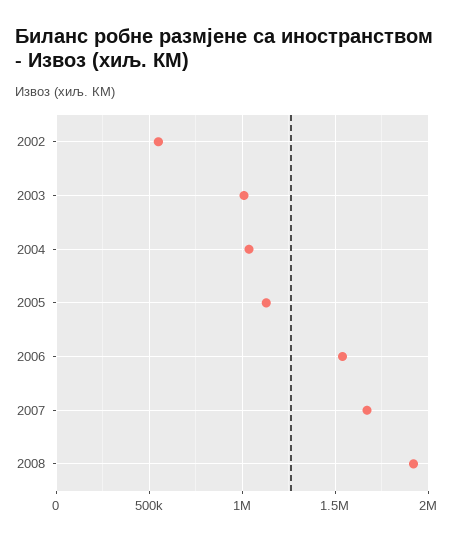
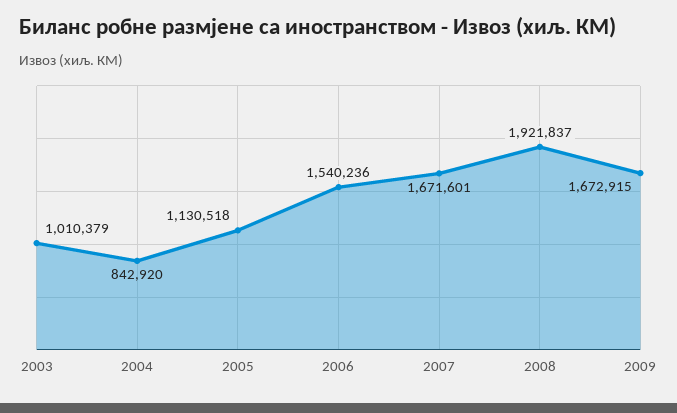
2002: 550000 -> none
2004: 1050000 -> 842920
2009: none -> 1672915

